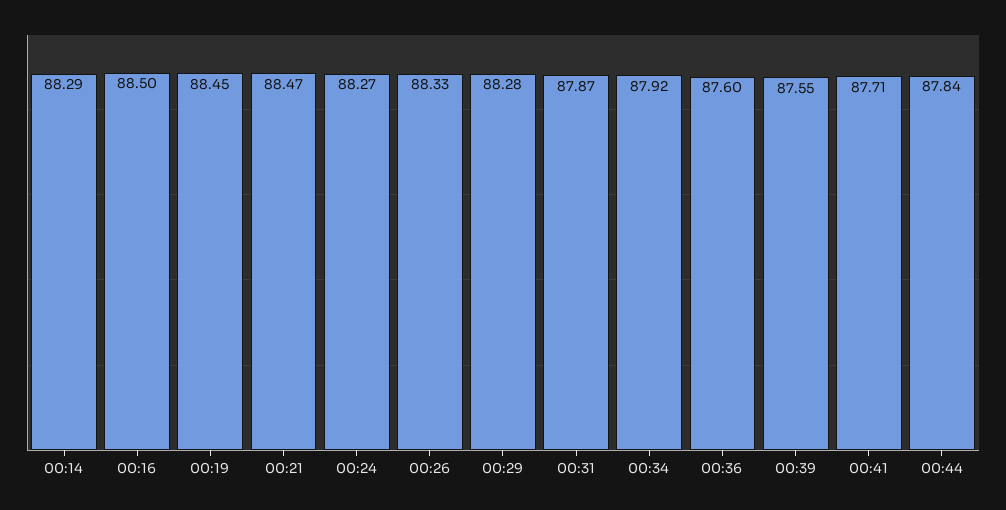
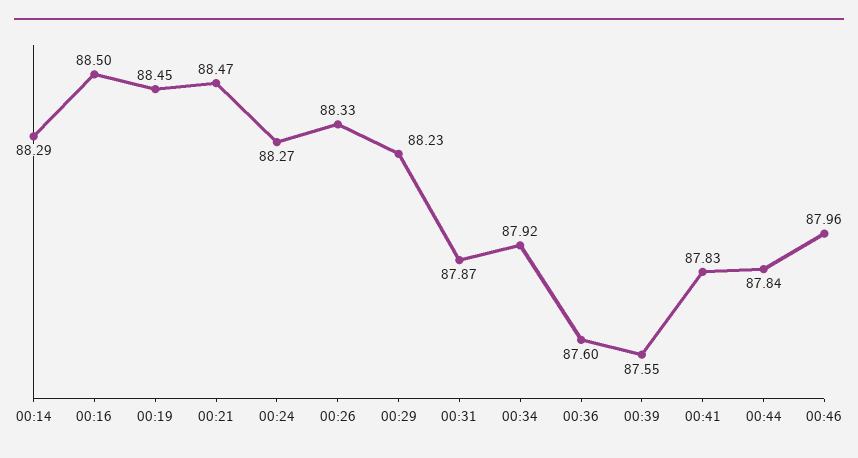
00:29: 88.28 -> 88.23
00:41: 87.71 -> 87.83
00:46: none -> 87.96

